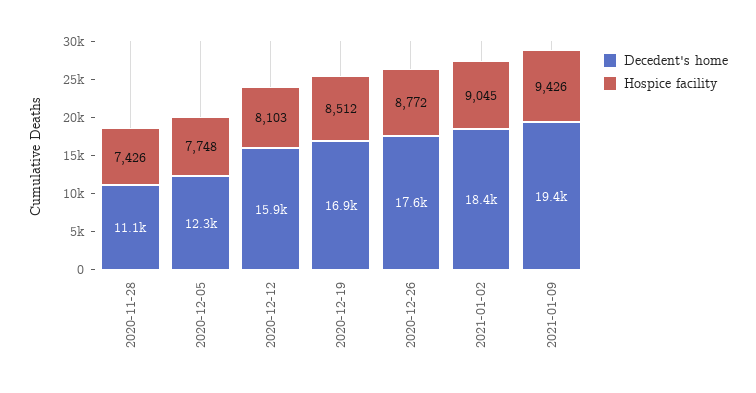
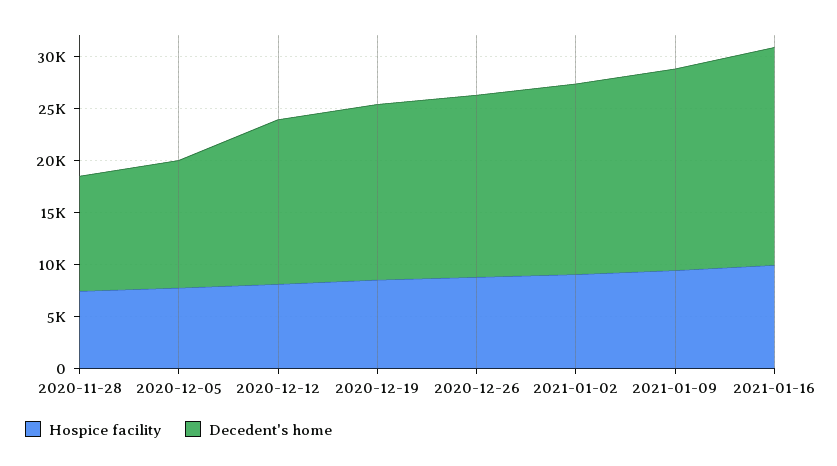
Hospice facility, 2021-01-16: none -> 10000
Decedent's home, 2021-01-16: none -> 21000

